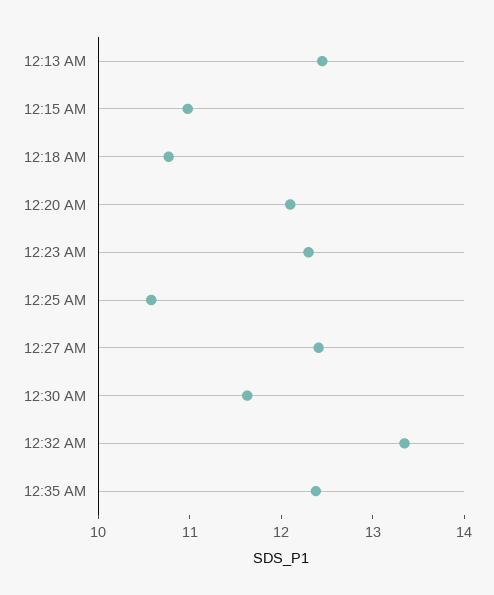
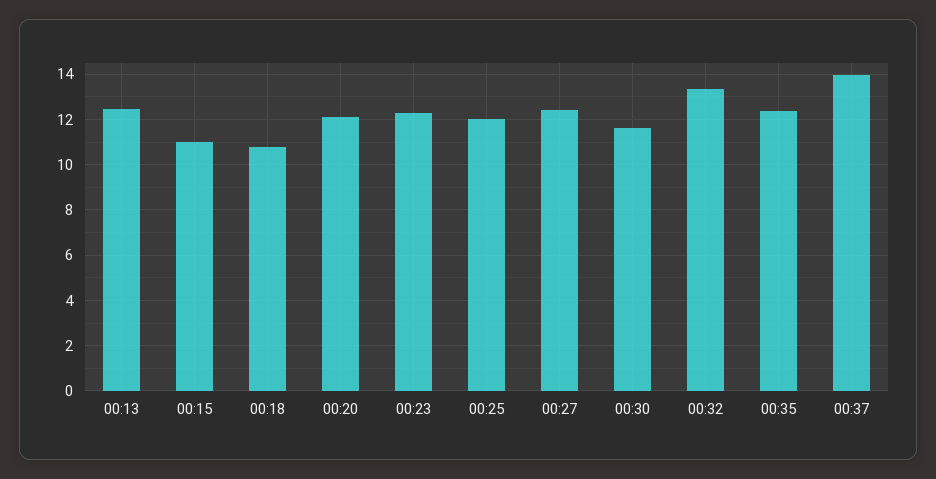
12:25 AM: 10.6 -> 12
00:37: none -> 14

